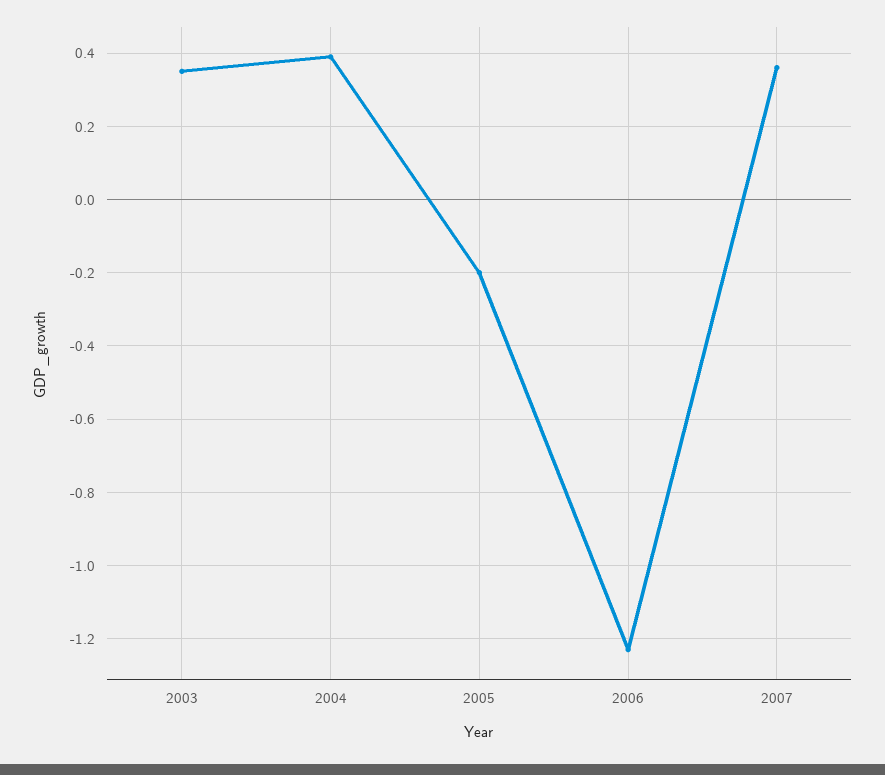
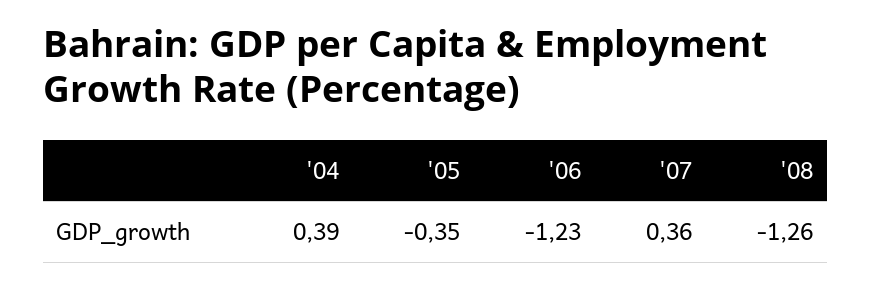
2003: 0.35 -> none
2005: -0.2 -> -0.35
'08: none -> -1.26

